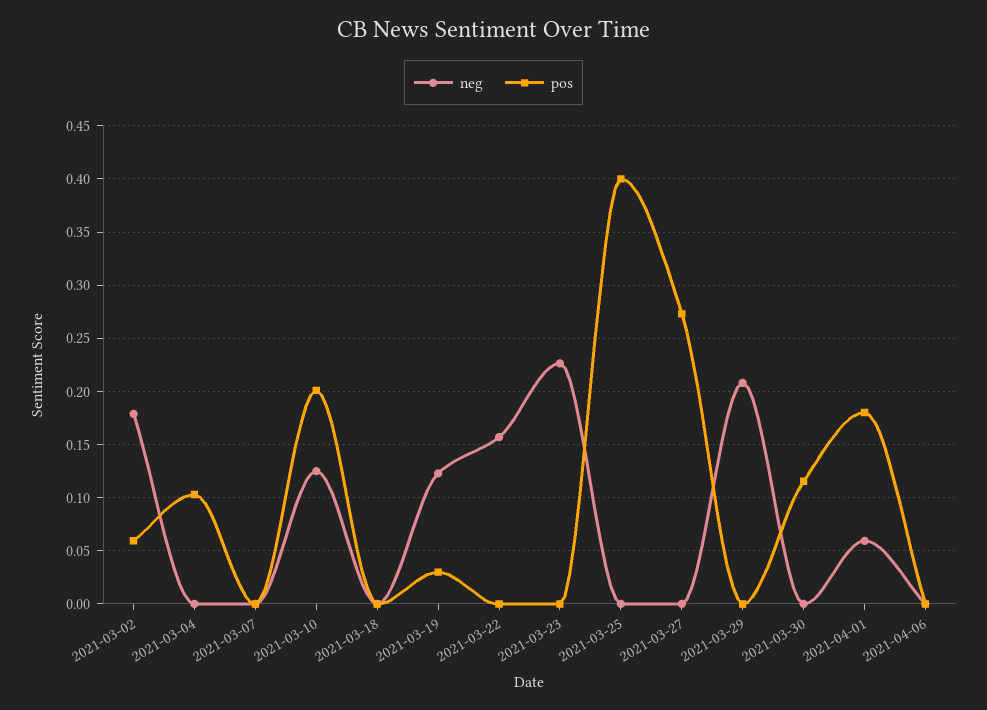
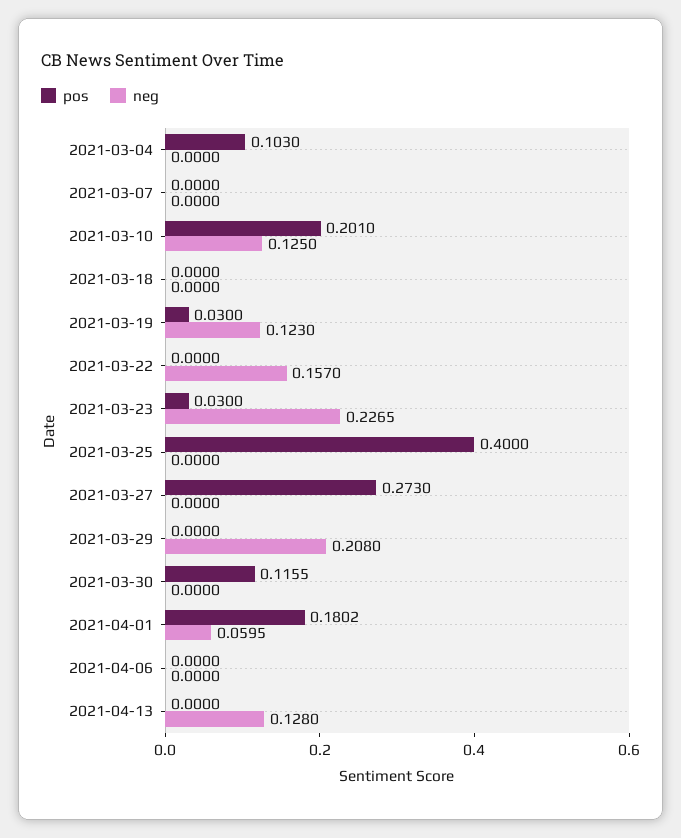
neg, 2021-03-02: 0.18 -> none
pos, 2021-03-02: 0.06 -> none
pos, 2021-03-23: 0 -> 0.03
pos, 2021-04-13: none -> 0
neg, 2021-04-13: none -> 0.128

